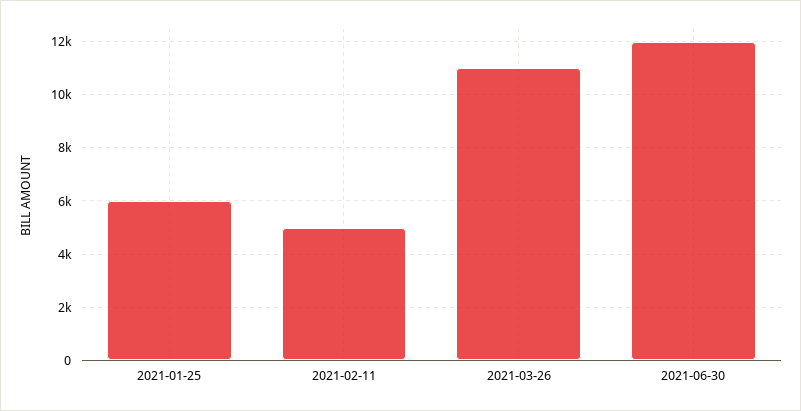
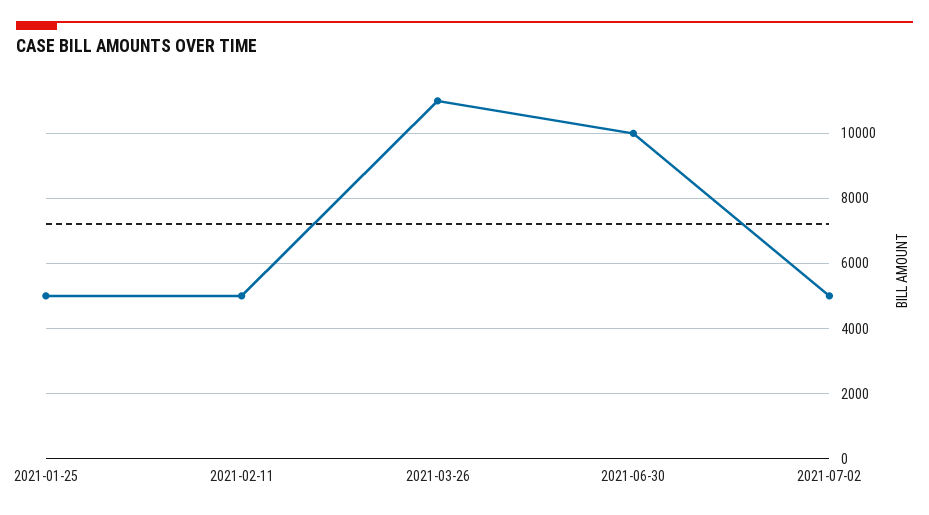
2021-01-25: 6000 -> 5000
2021-06-30: 12000 -> 10000
2021-07-02: none -> 5000

